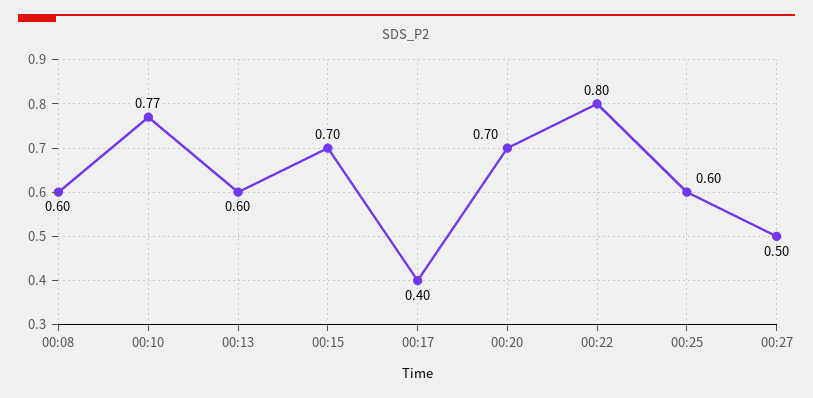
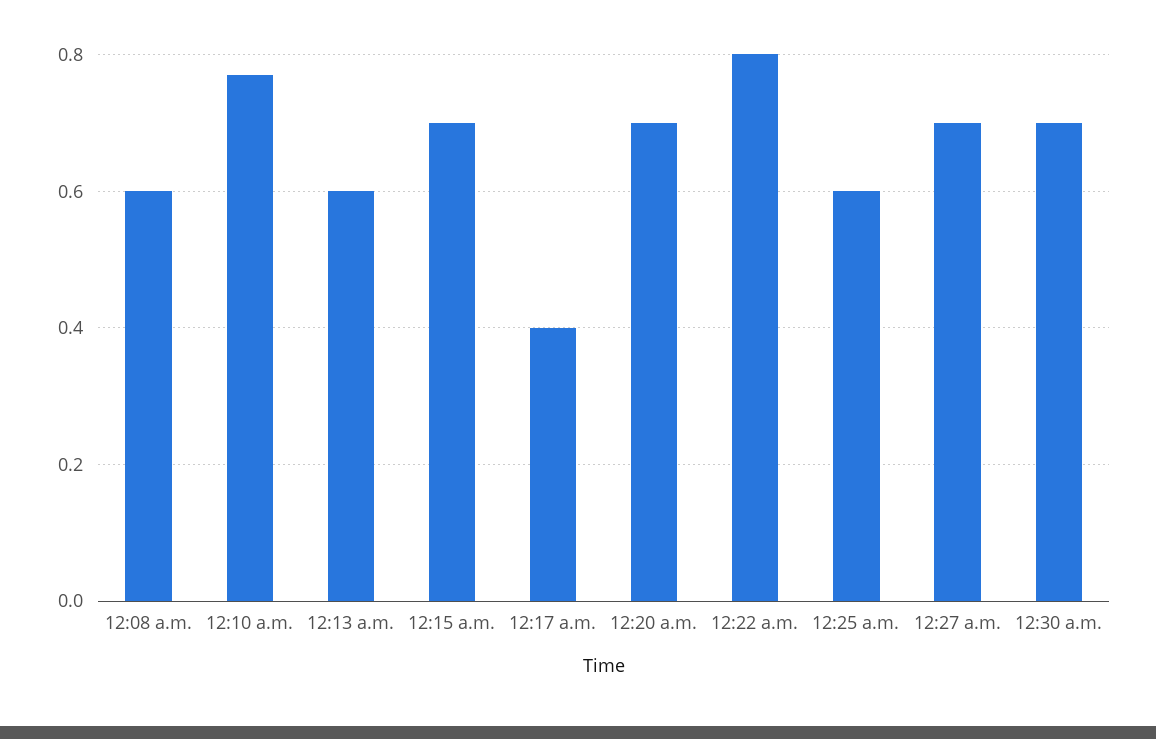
00:27: 0.5 -> 0.7
12:30 a.m.: none -> 0.7

